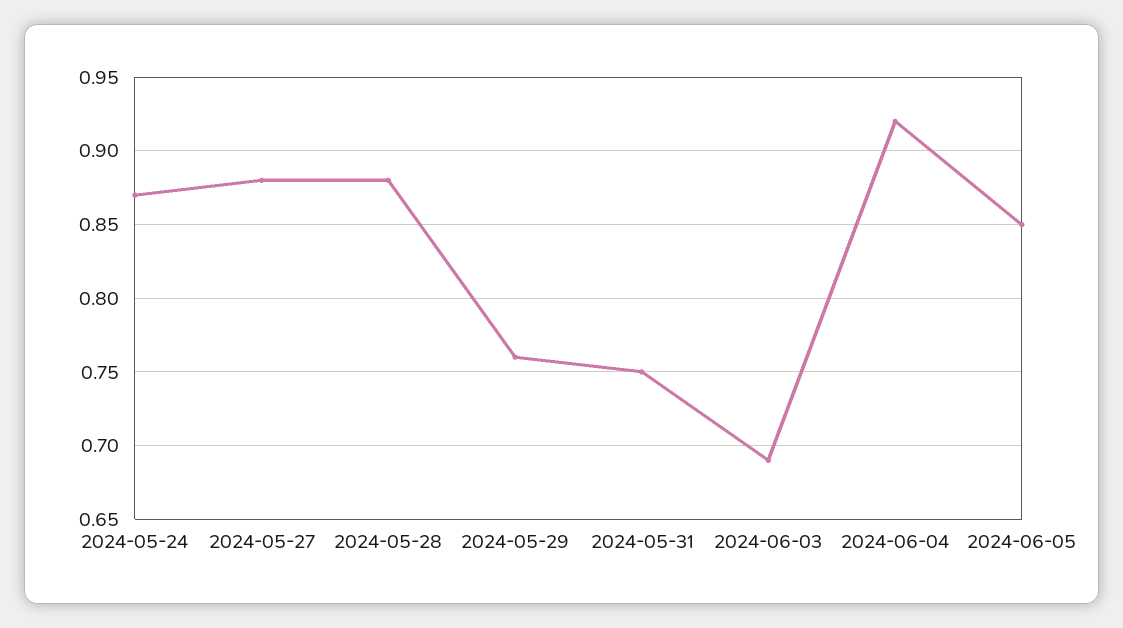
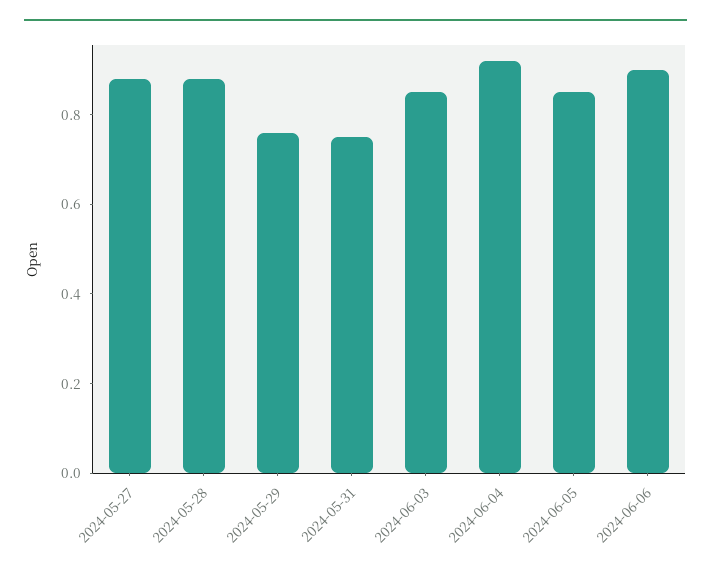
2024-05-24: 0.87 -> none
2024-06-03: 0.69 -> 0.85
2024-06-06: none -> 0.9

